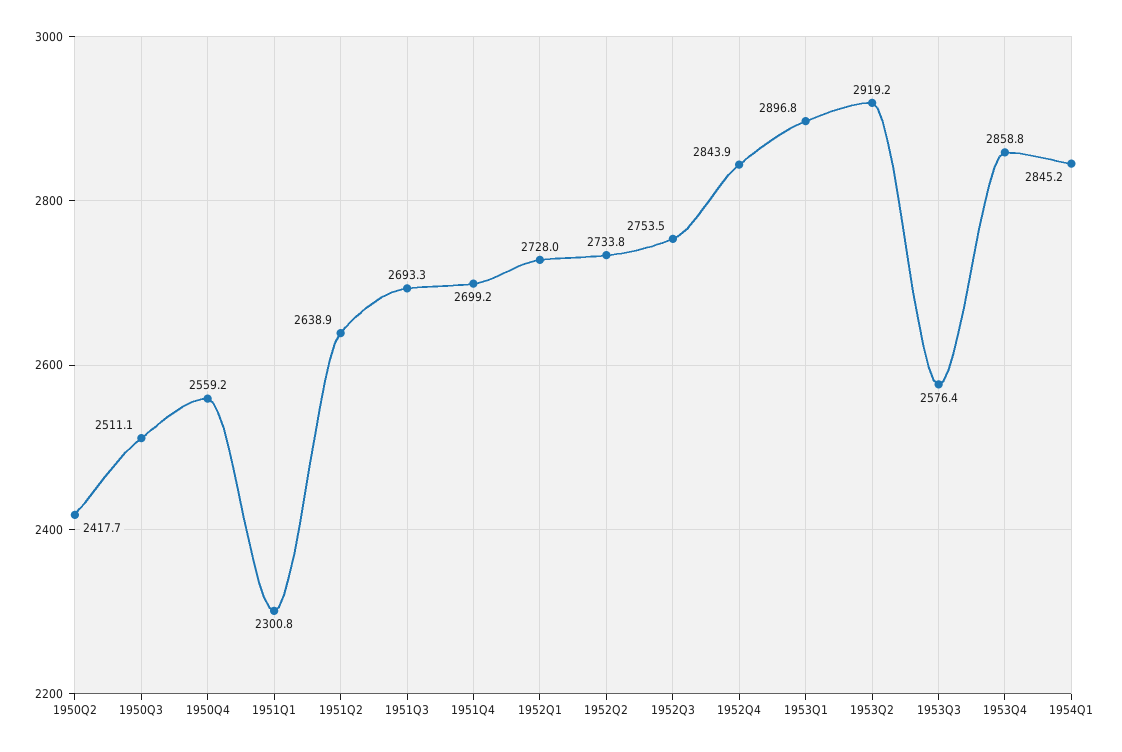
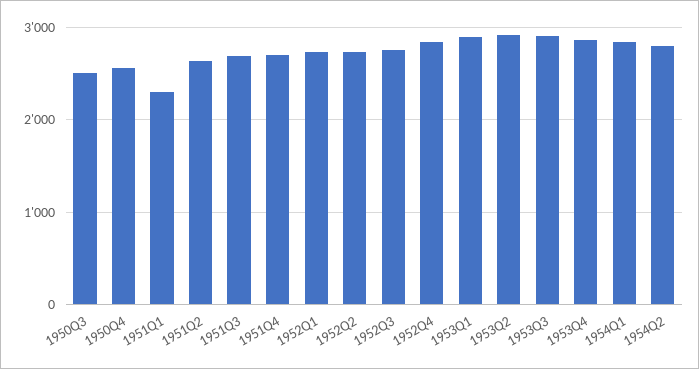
1950Q2: 2417.7 -> none
1953Q3: 2576.4 -> 2900
1954Q2: none -> 2800

